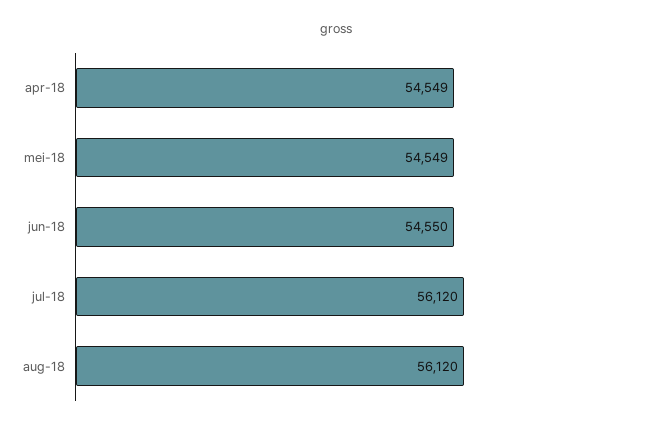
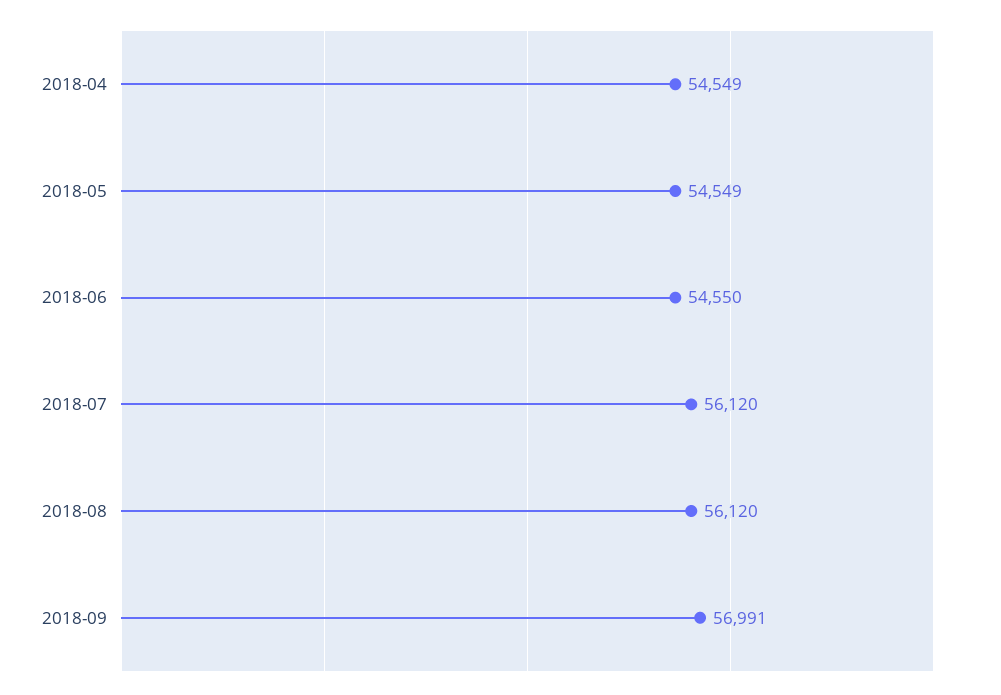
2018-09: none -> 56991

